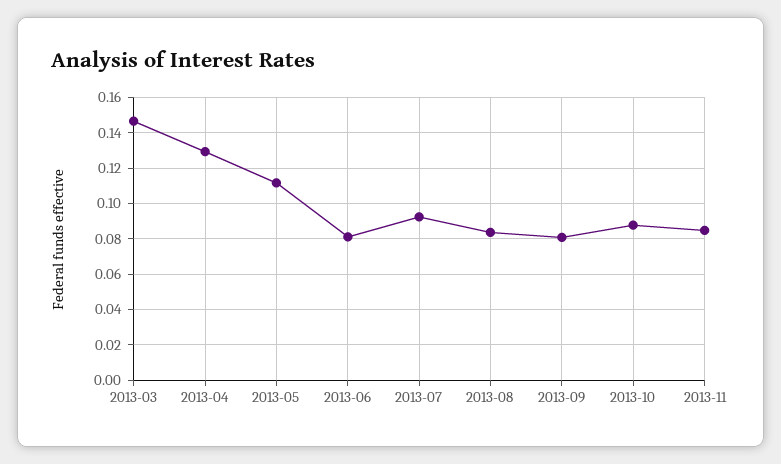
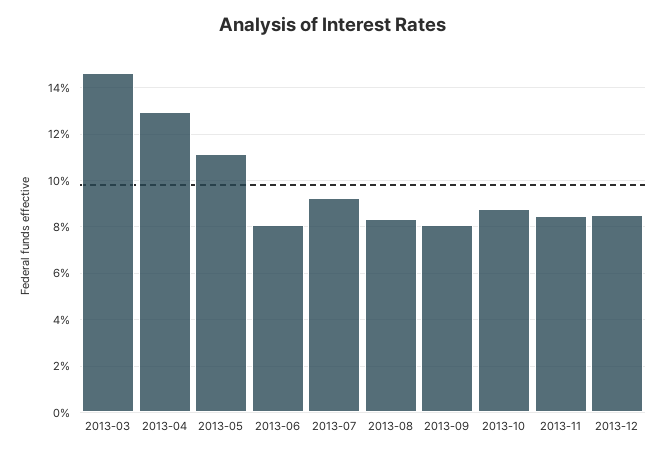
2013-12: none -> 0.085

